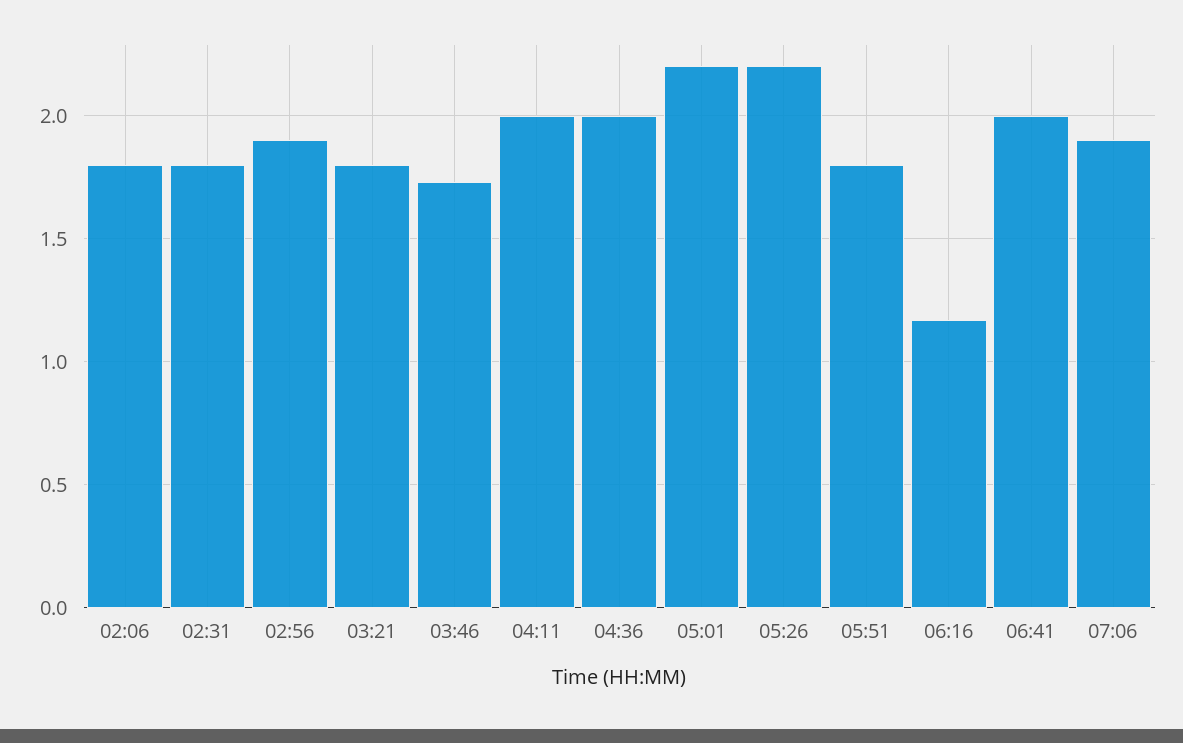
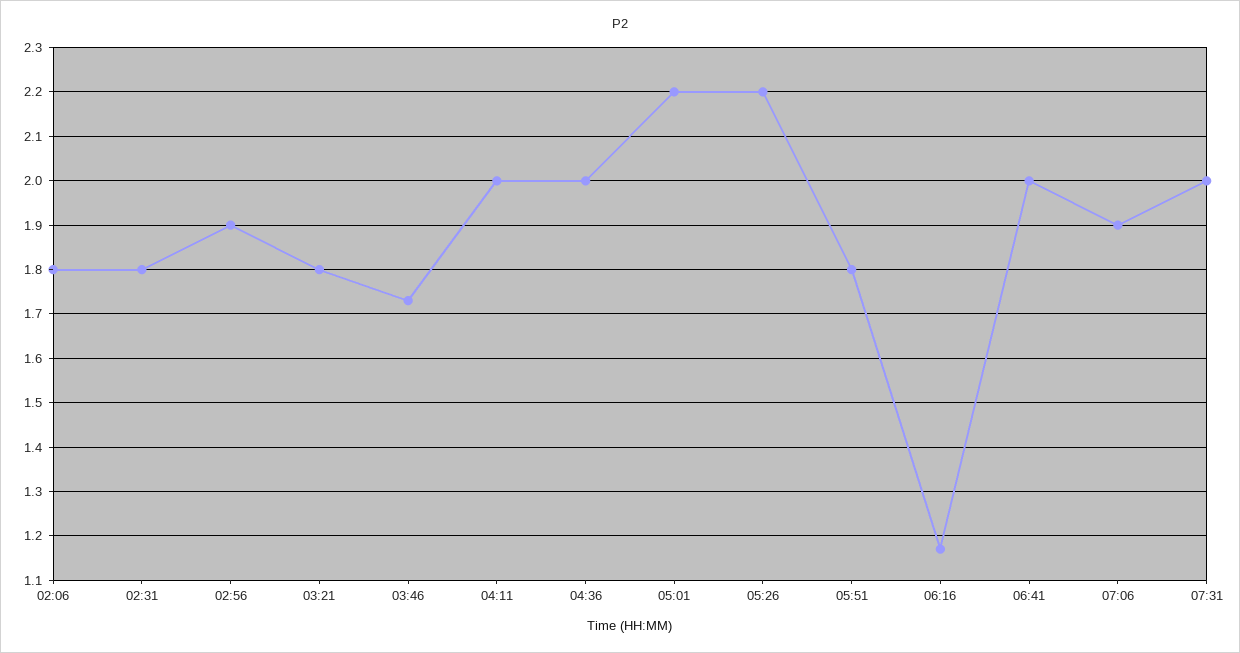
07:31: none -> 2

